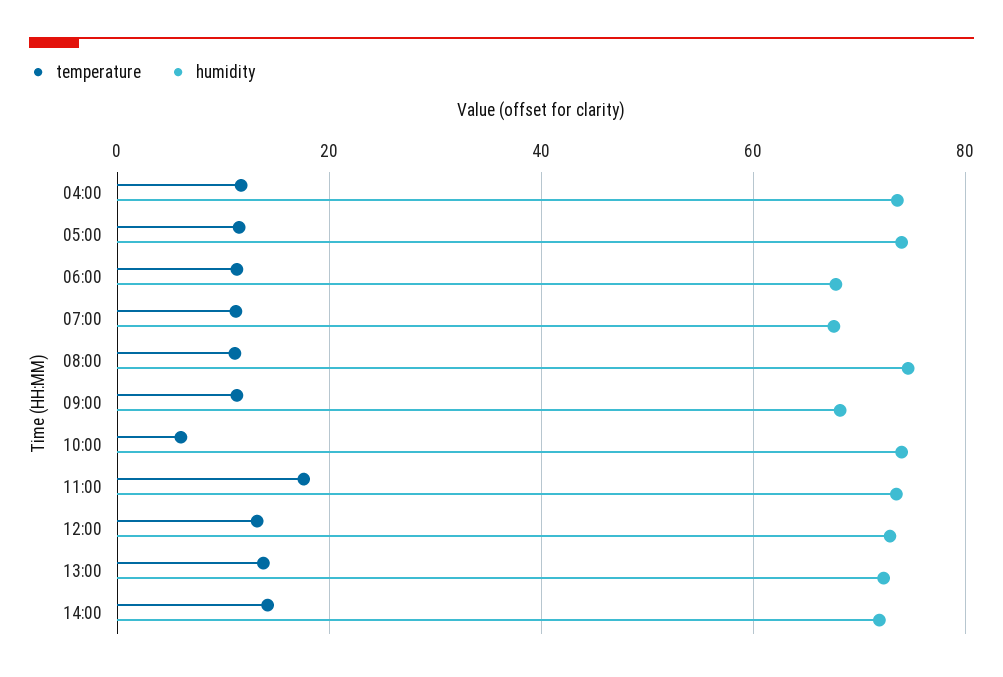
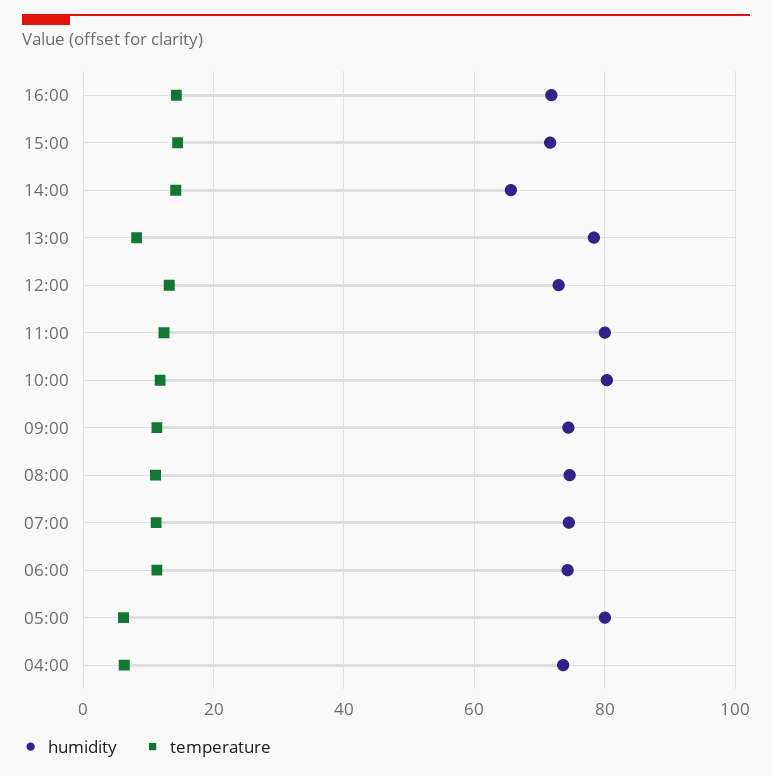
temperature, 04:00: 12 -> 6
temperature, 05:00: 12 -> 6
humidity, 05:00: 74 -> 80
humidity, 06:00: 68 -> 74
humidity, 07:00: 68 -> 74
humidity, 09:00: 68 -> 74
temperature, 10:00: 6 -> 12
humidity, 10:00: 74 -> 80
temperature, 11:00: 18 -> 12
humidity, 11:00: 74 -> 80
temperature, 13:00: 14 -> 8
humidity, 13:00: 72 -> 78
humidity, 14:00: 72 -> 66
humidity, 16:00: none -> 72
temperature, 16:00: none -> 14
humidity, 15:00: none -> 72
temperature, 15:00: none -> 14

